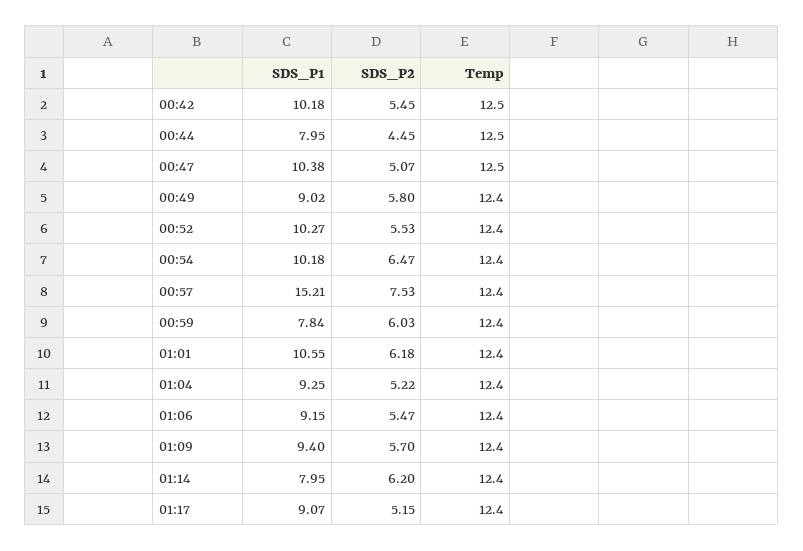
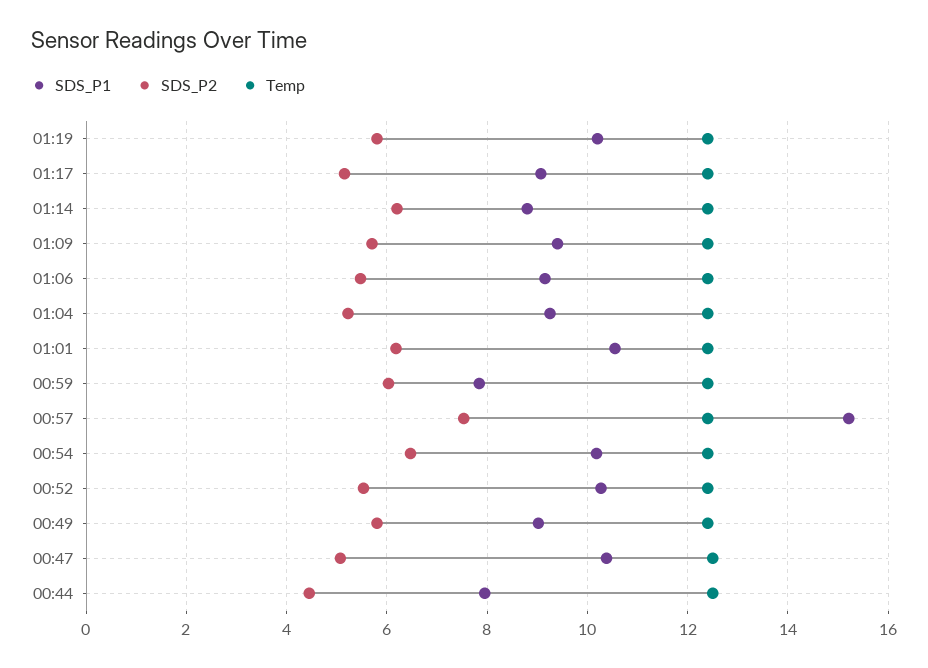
SDS_P1, 00:42: 10.18 -> none
SDS_P2, 00:42: 5.45 -> none
Temp, 00:42: 12.5 -> none
SDS_P1, 01:14: 7.95 -> 8.8
SDS_P1, 01:19: none -> 10.2
SDS_P2, 01:19: none -> 5.8
Temp, 01:19: none -> 12.4

